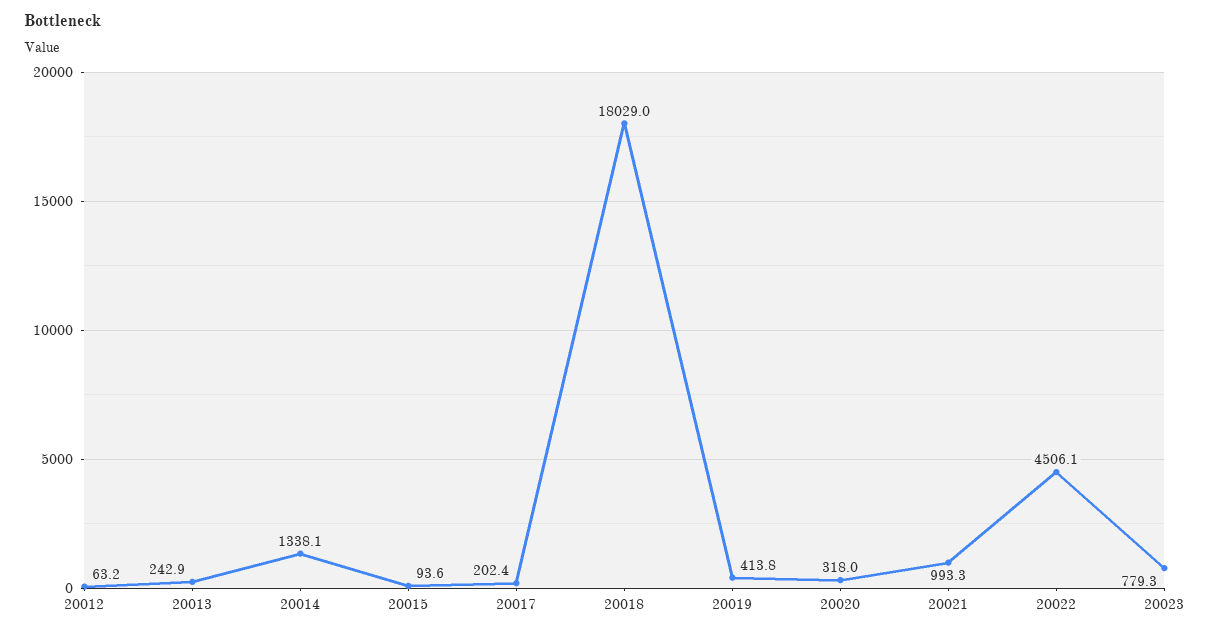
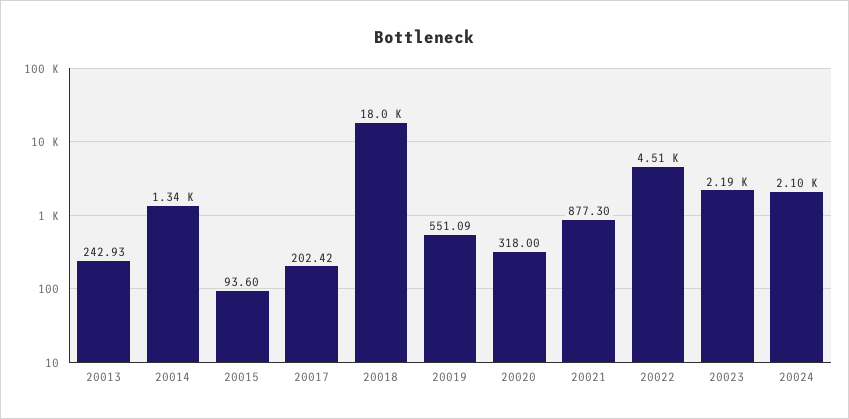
20012: 63.2 -> none
20019: 413.8 -> 551.09
20021: 993.3 -> 877.3
20023: 779.3 -> 2190
20024: none -> 2100

